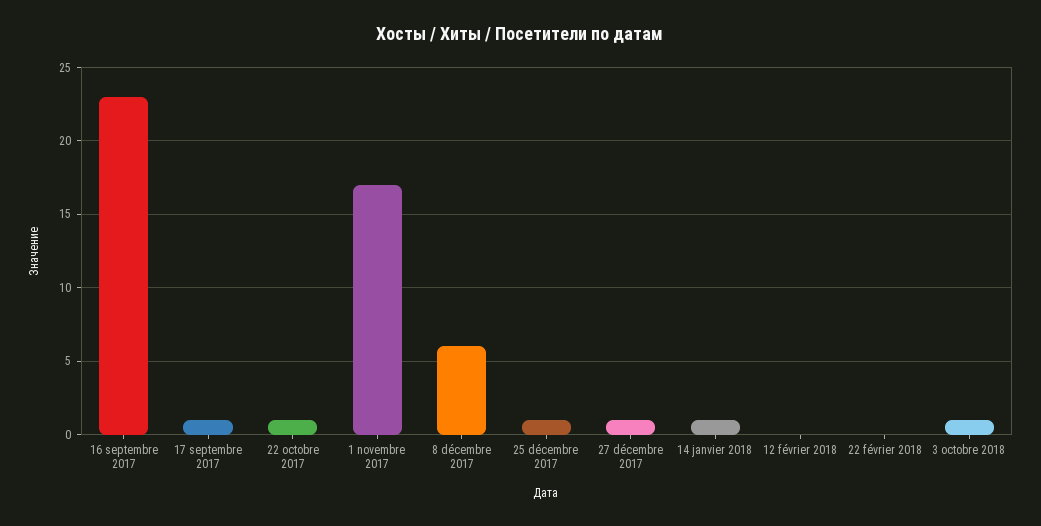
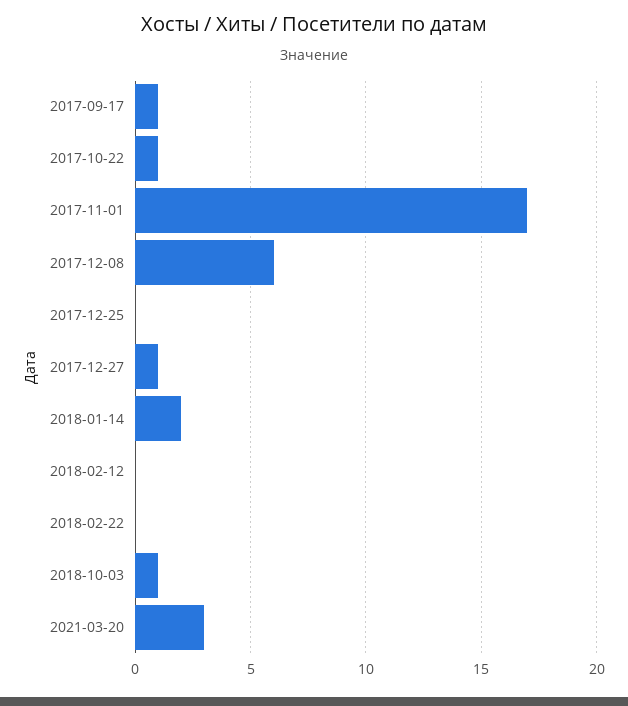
16 septembre 2017: 23 -> none
25 décembre 2017: 1 -> 0
14 janvier 2018: 1 -> 2
2021-03-20: none -> 3

